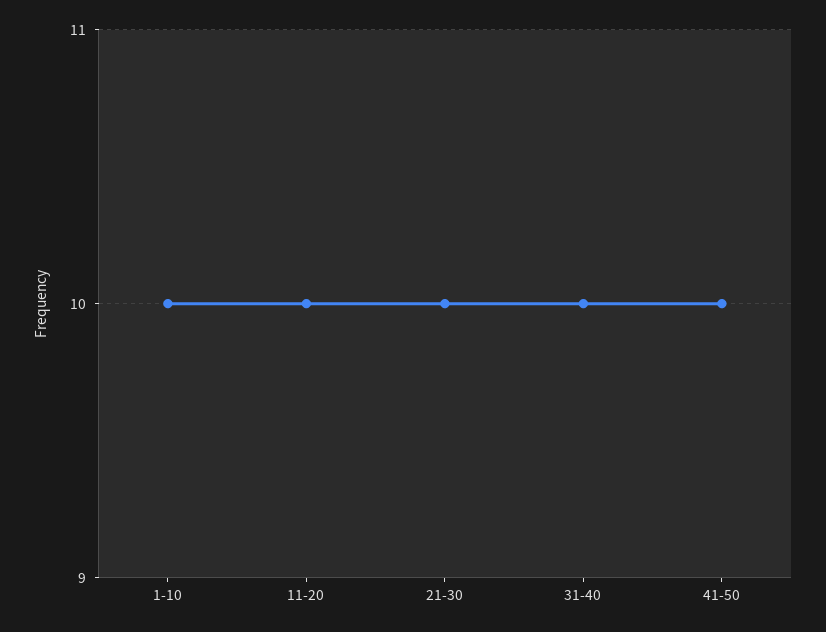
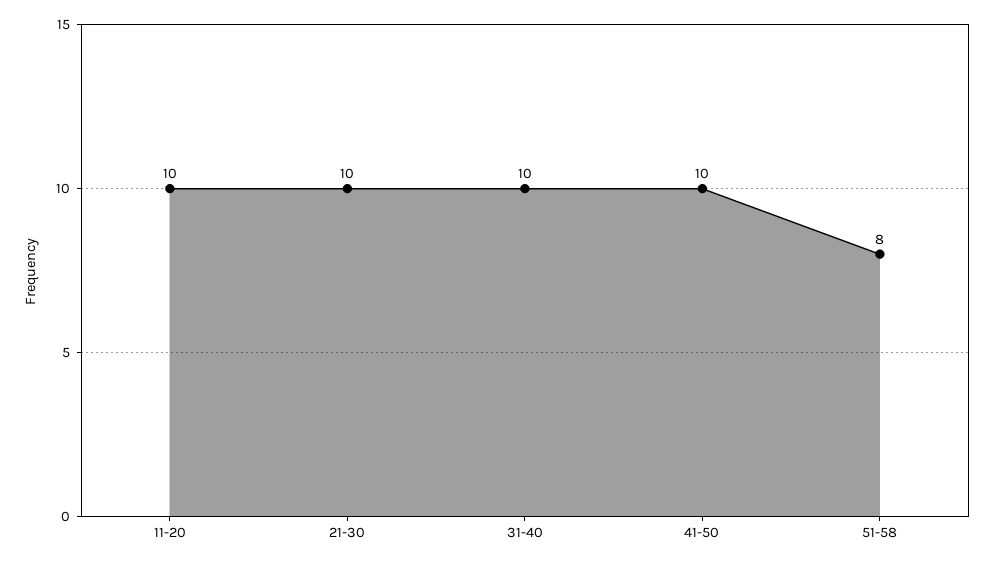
1-10: 10 -> none
51-58: none -> 8

